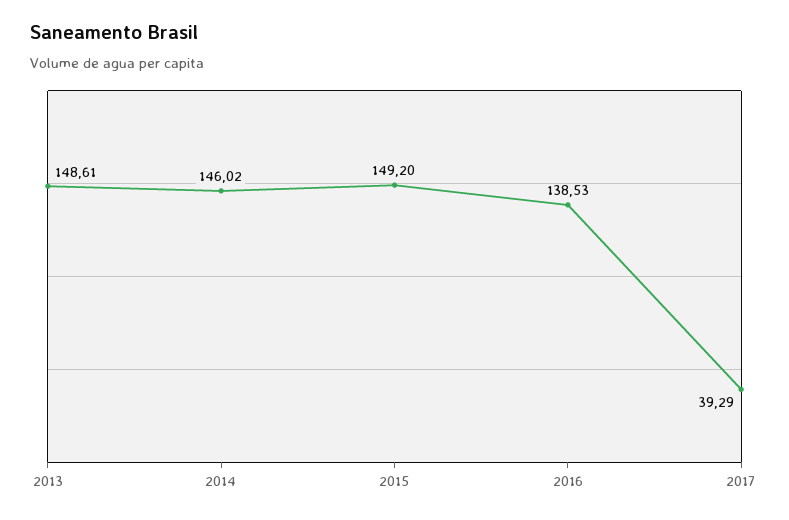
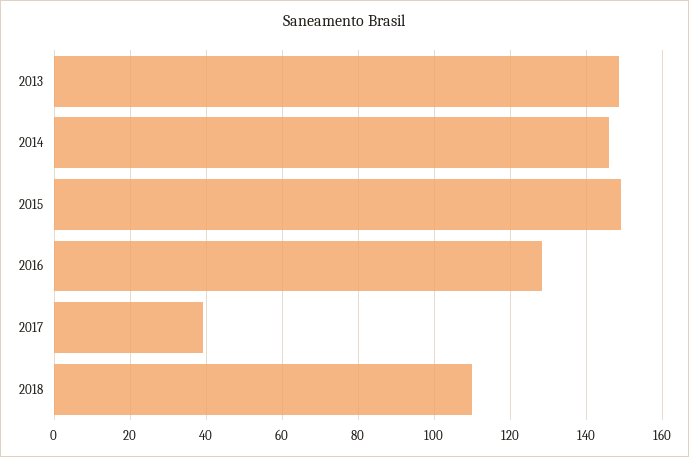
2016: 138.53 -> 128
2018: none -> 110

